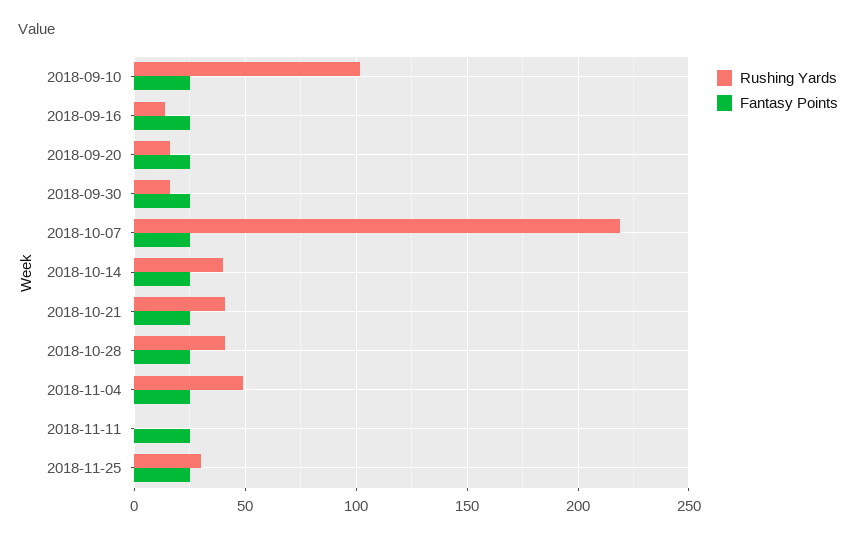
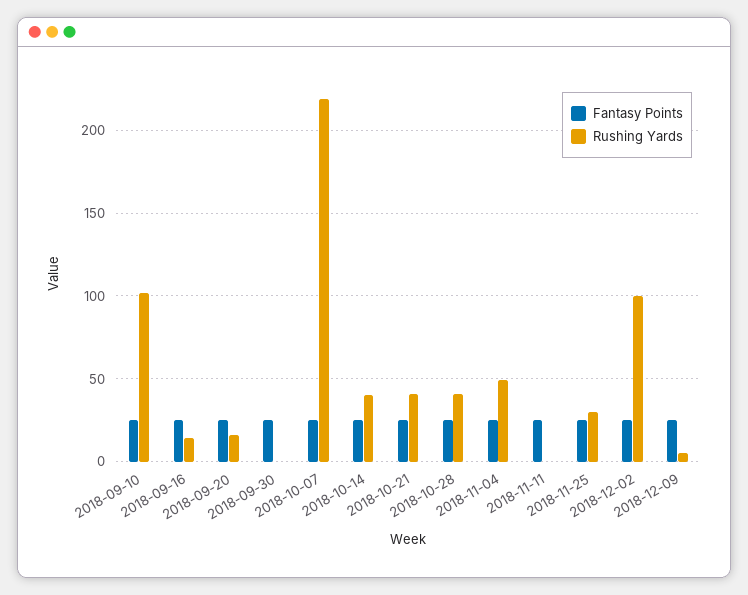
Rushing Yards, 2018-09-30: 15 -> 0
Fantasy Points, 2018-12-02: none -> 25
Rushing Yards, 2018-12-02: none -> 100
Fantasy Points, 2018-12-09: none -> 25
Rushing Yards, 2018-12-09: none -> 5

